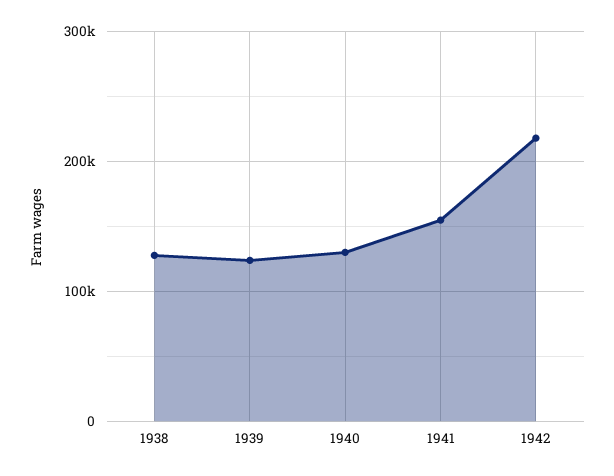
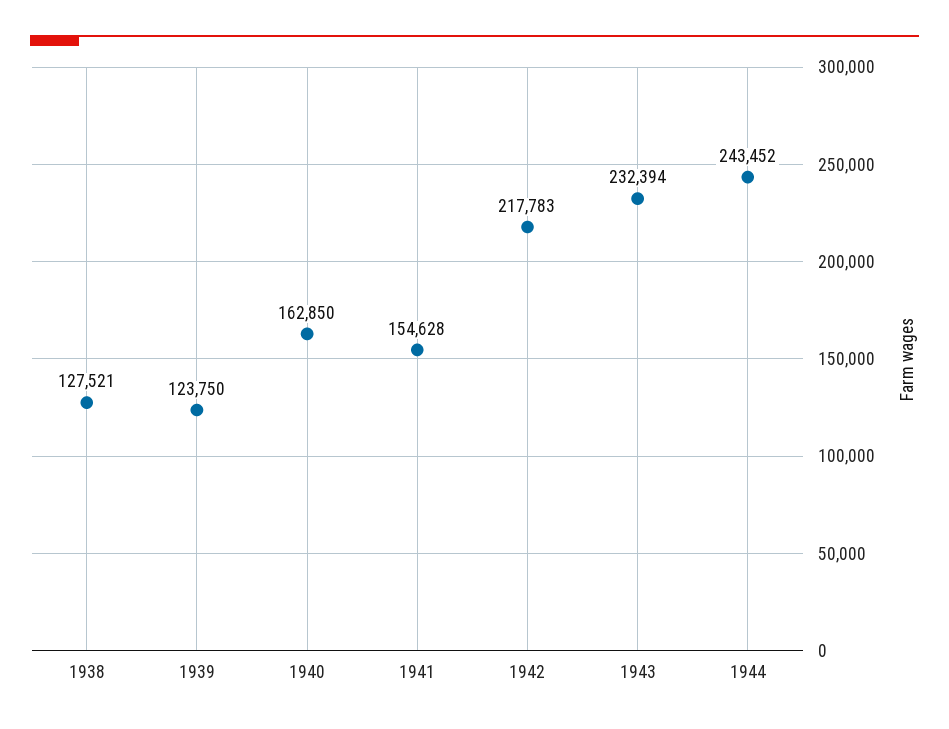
1940: 130000 -> 162850
1943: none -> 232394
1944: none -> 243452

